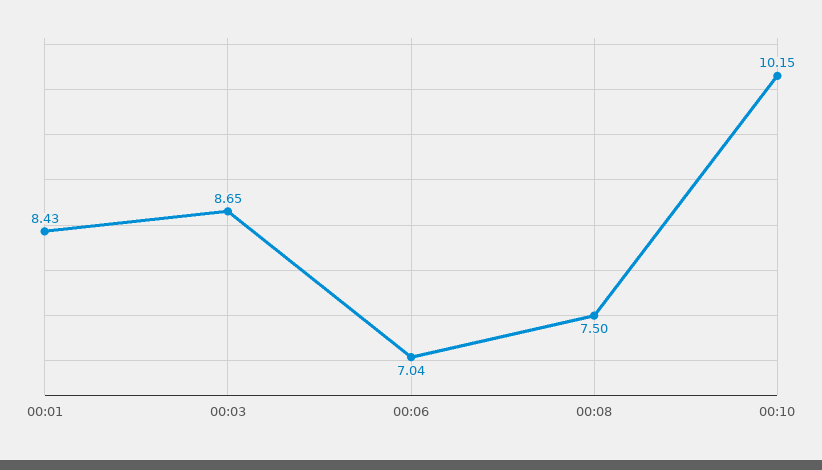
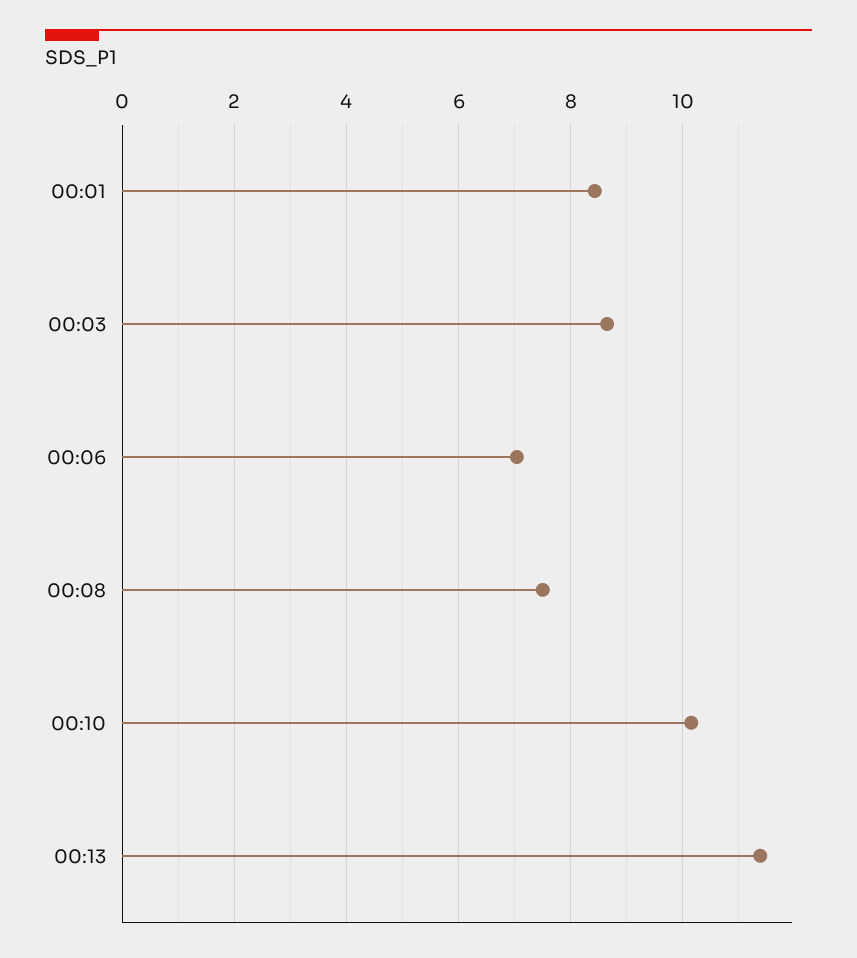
00:13: none -> 11.4

